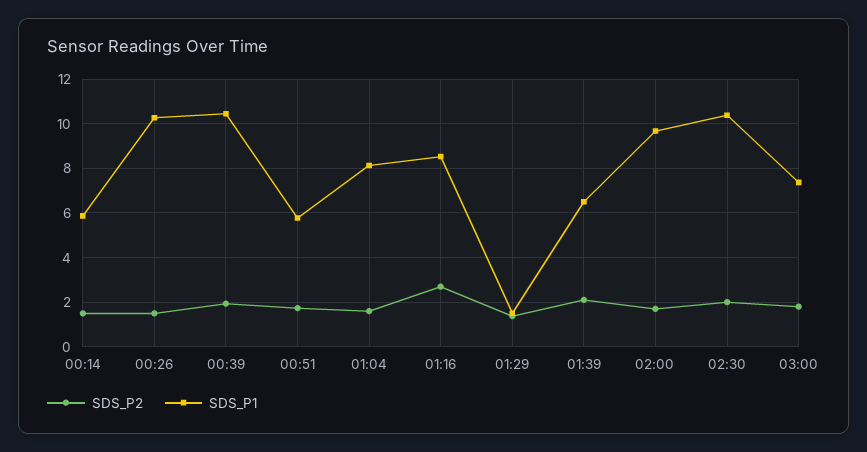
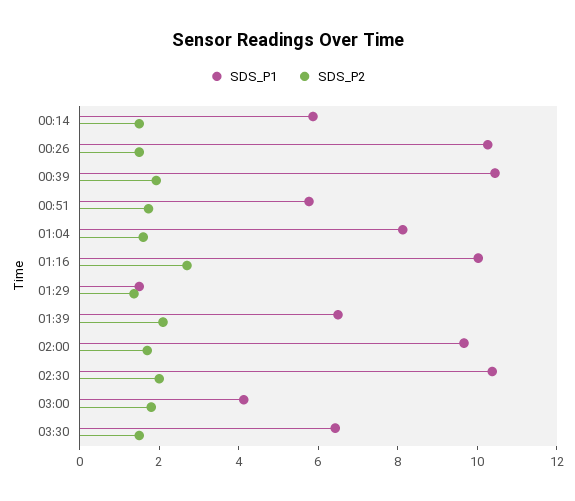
SDS_P1, 01:16: 8.5 -> 10
SDS_P1, 03:00: 7.5 -> 4
SDS_P1, 03:30: none -> 6.5
SDS_P2, 03:30: none -> 1.5

